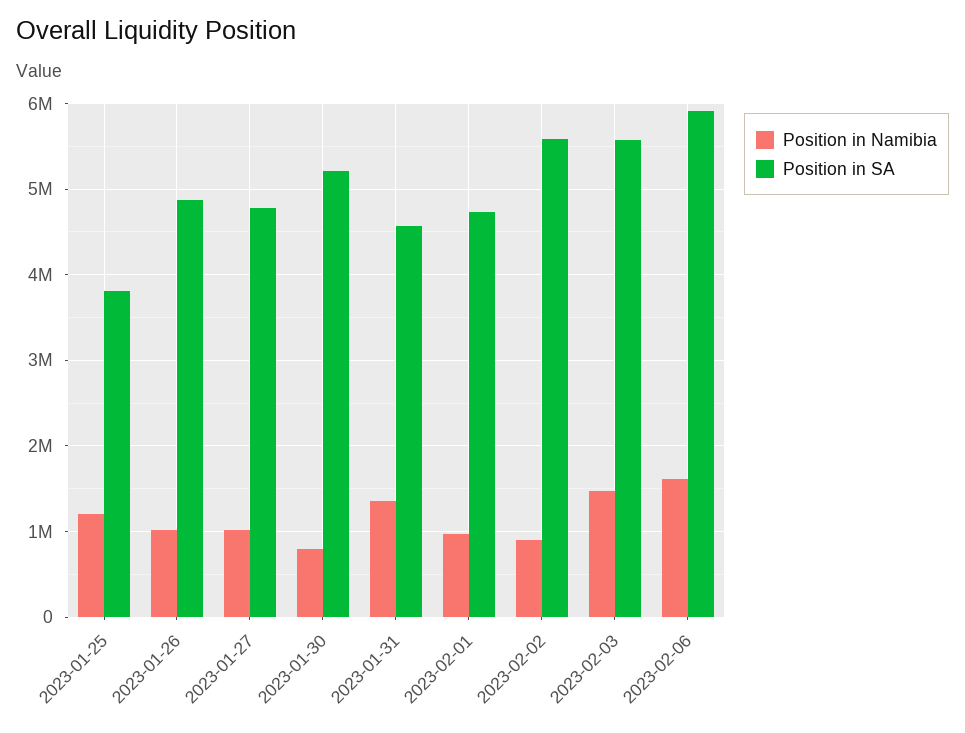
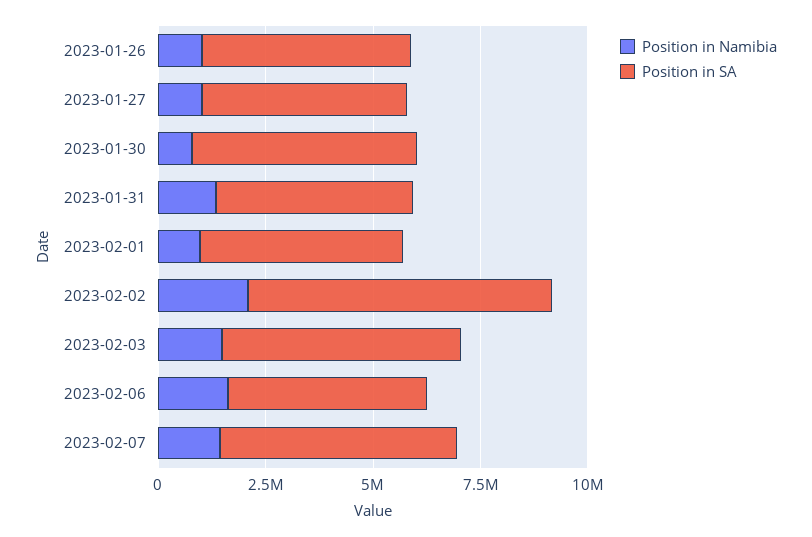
Position in Namibia, 2023-01-25: 1200000 -> none
Position in SA, 2023-01-25: 3800000 -> none
Position in Namibia, 2023-02-02: 900000 -> 2000000
Position in SA, 2023-02-02: 5600000 -> 7000000
Position in SA, 2023-02-06: 5900000 -> 4500000
Position in Namibia, 2023-02-07: none -> 1500000
Position in SA, 2023-02-07: none -> 5500000

